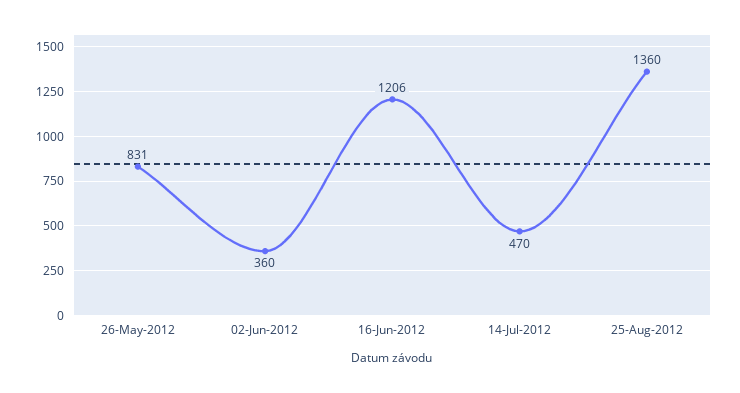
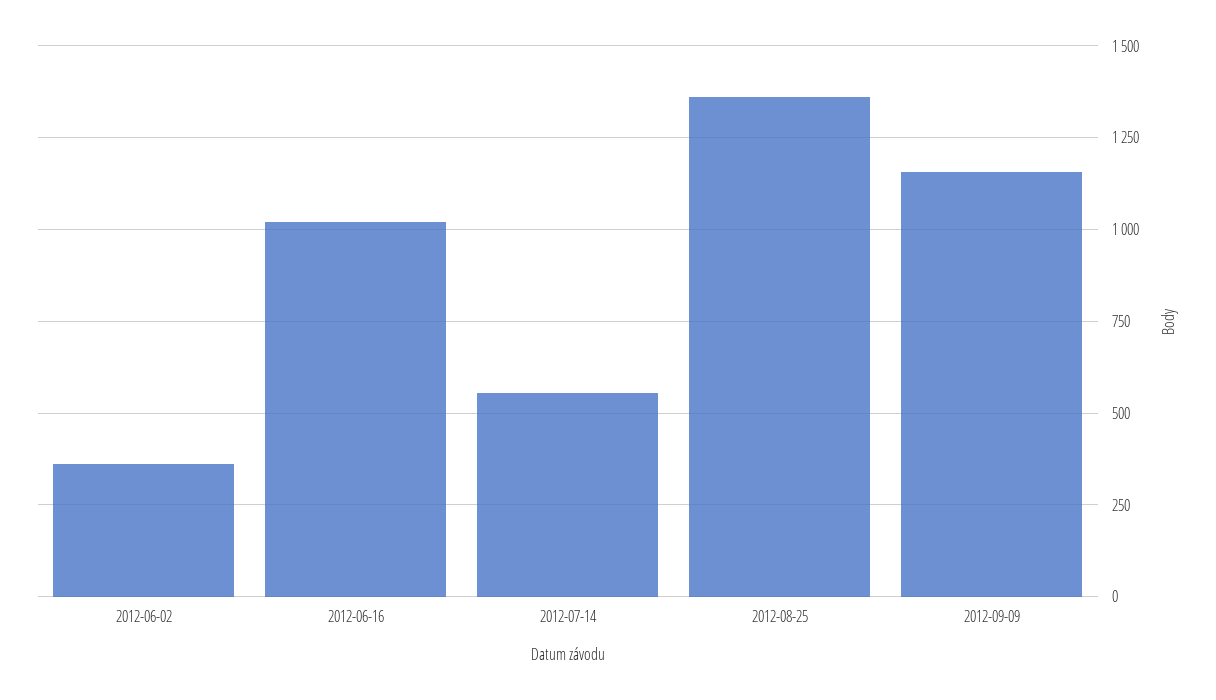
26-May-2012: 831 -> none
16-Jun-2012: 1206 -> 1025
14-Jul-2012: 470 -> 550
2012-09-09: none -> 1150

